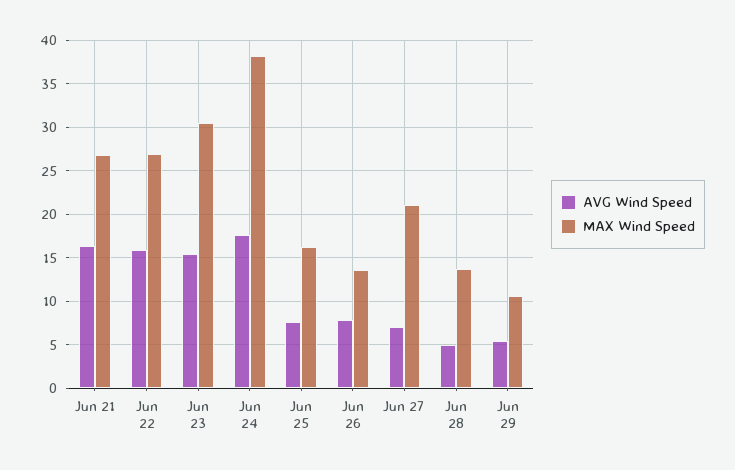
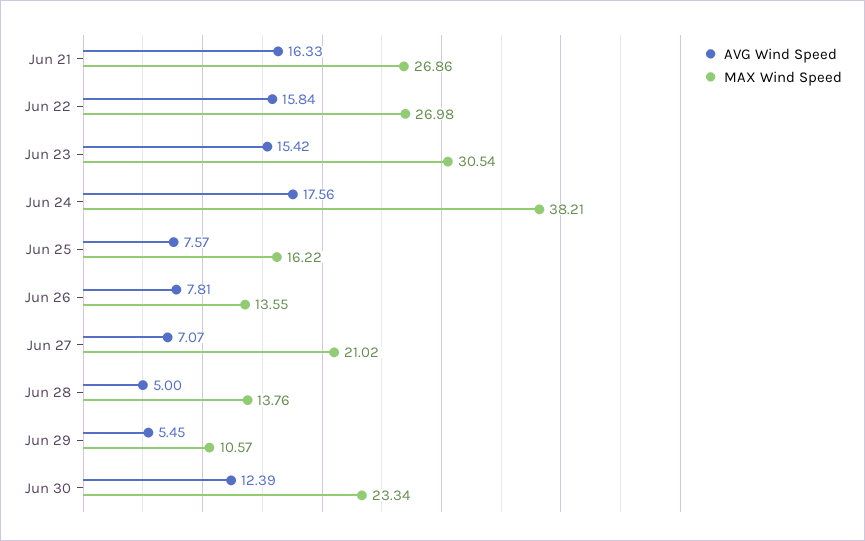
AVG Wind Speed, Jun 30: none -> 12.39
MAX Wind Speed, Jun 30: none -> 23.34

